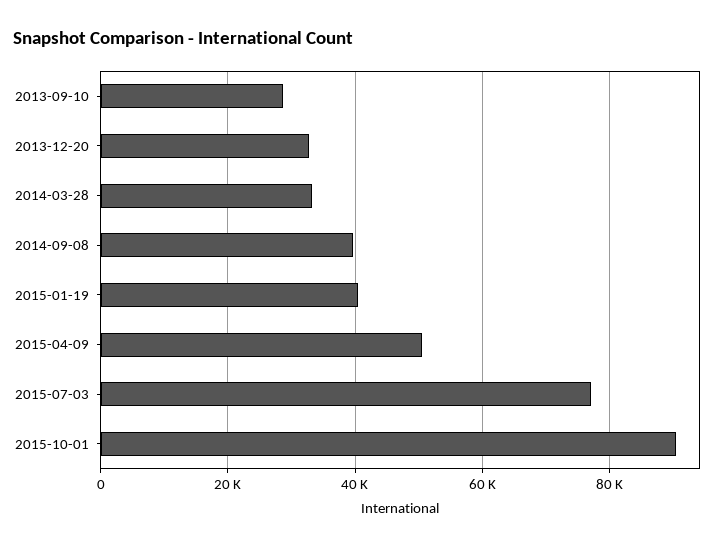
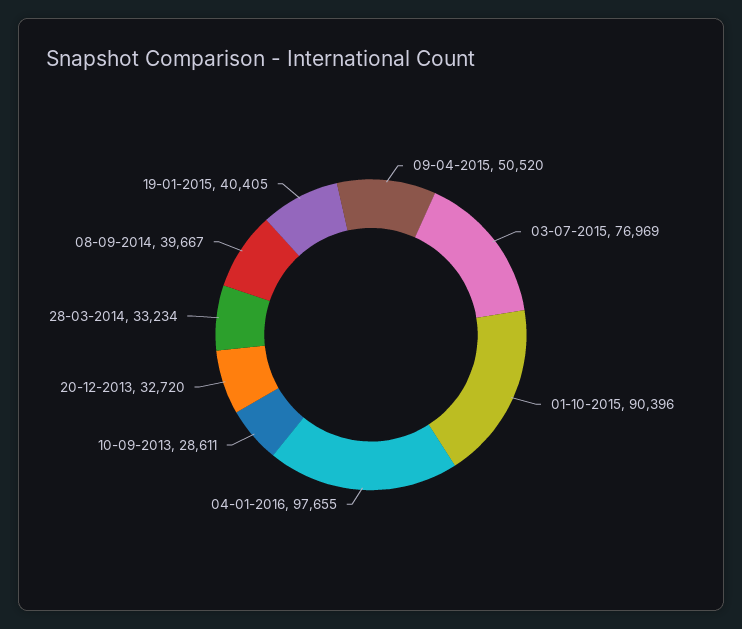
04-01-2016: none -> 97655

